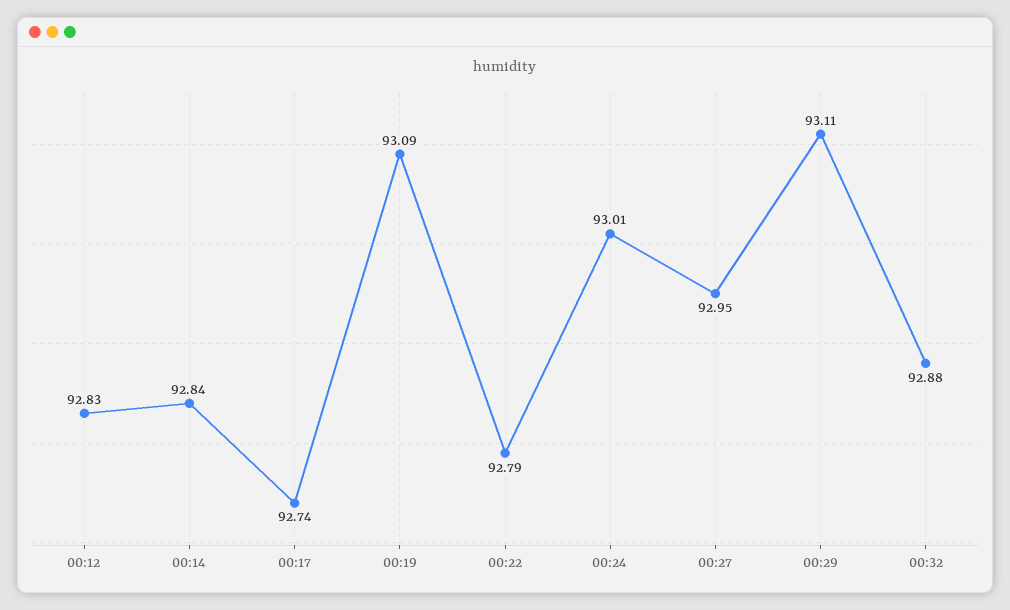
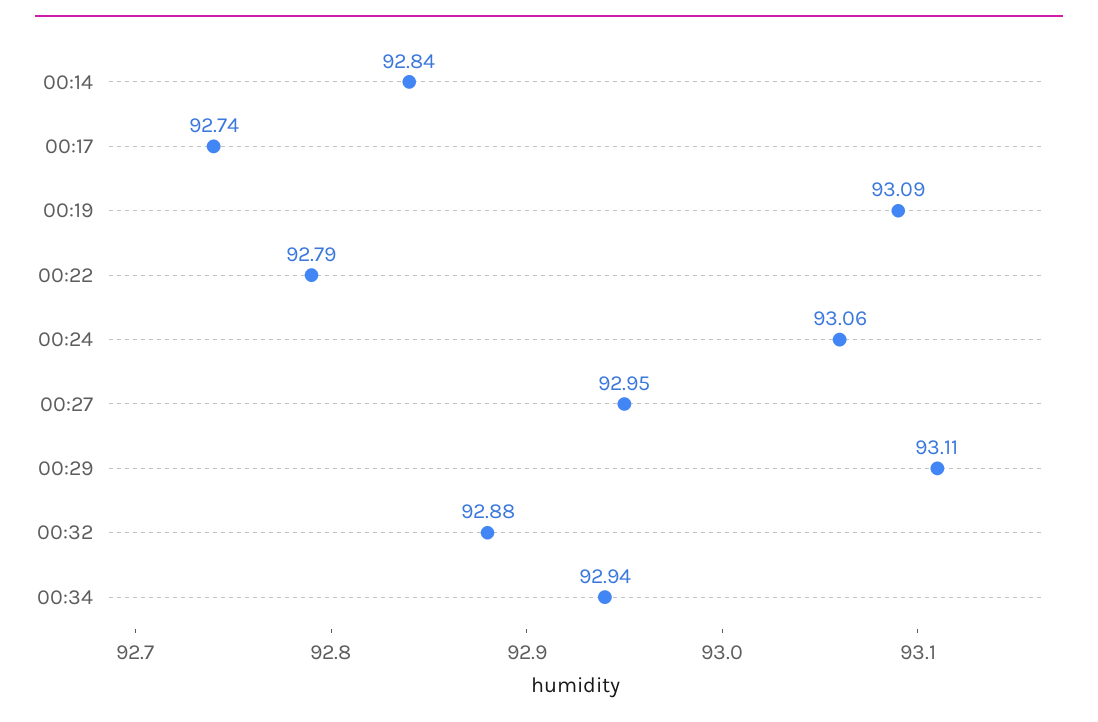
00:12: 92.83 -> none
00:24: 93.01 -> 93.06
00:34: none -> 92.94

